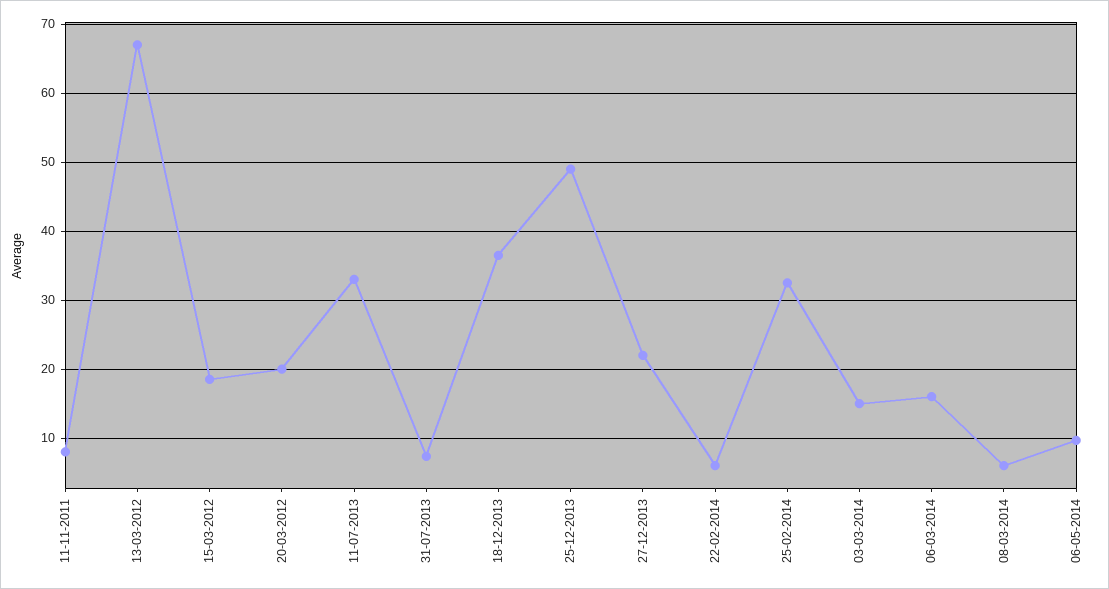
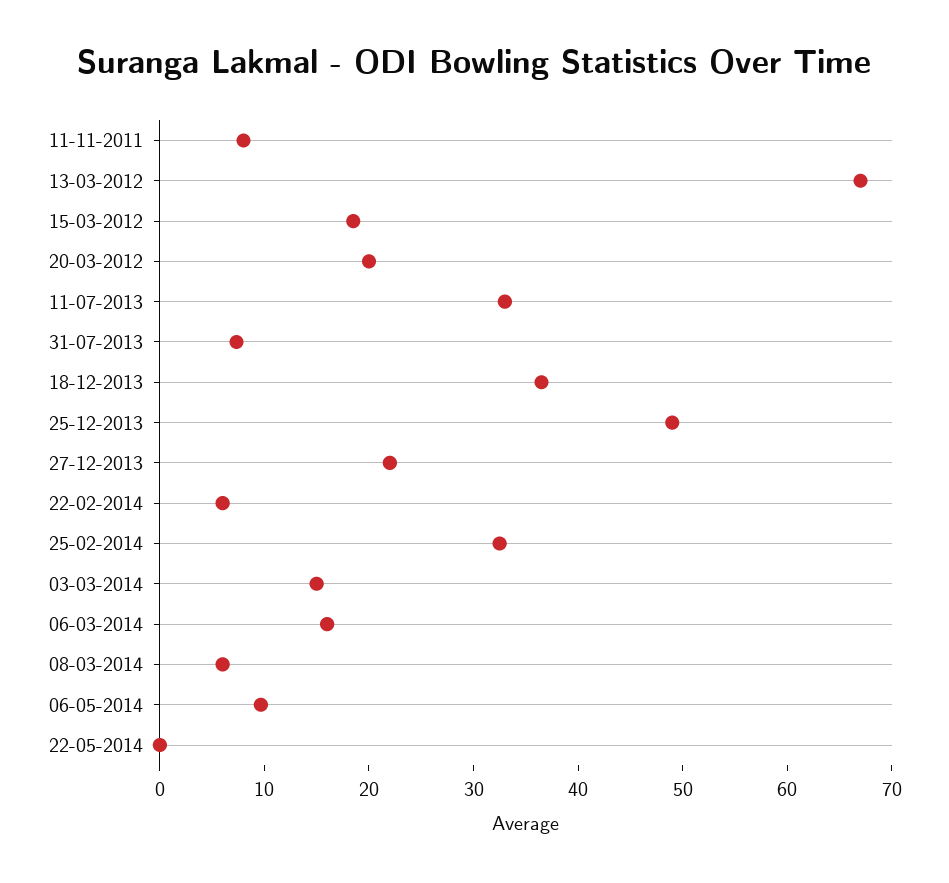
22-05-2014: none -> 0

